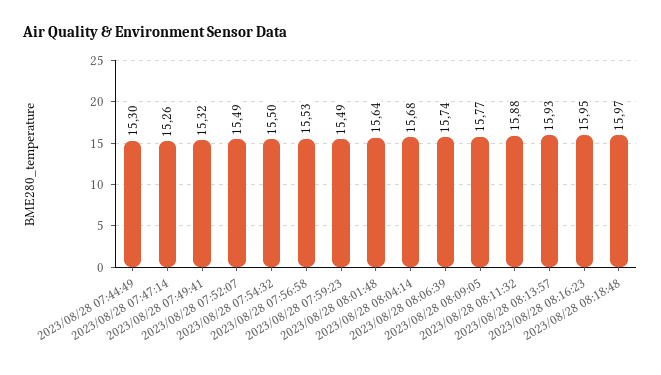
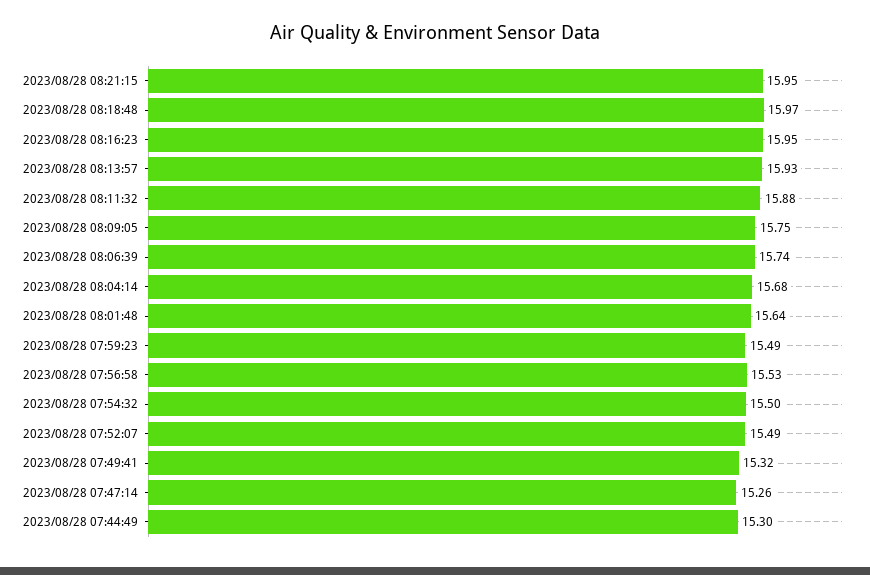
2023/08/28 08:09:05: 15.77 -> 15.75
2023/08/28 08:21:15: none -> 15.95

